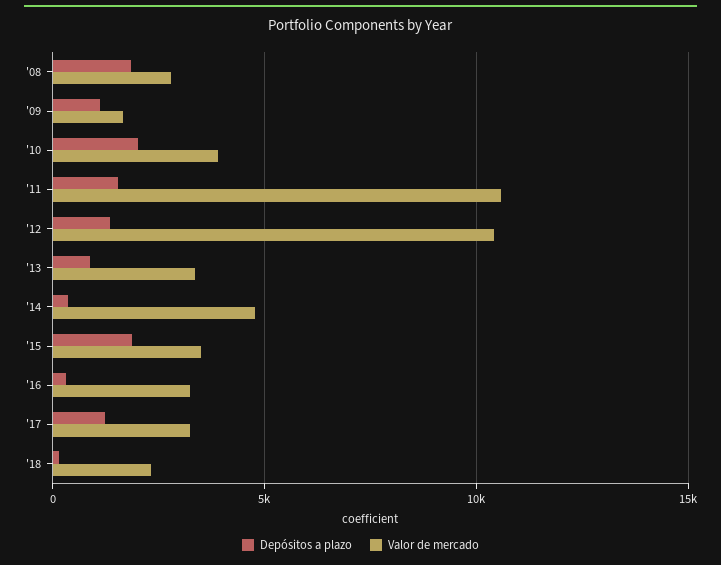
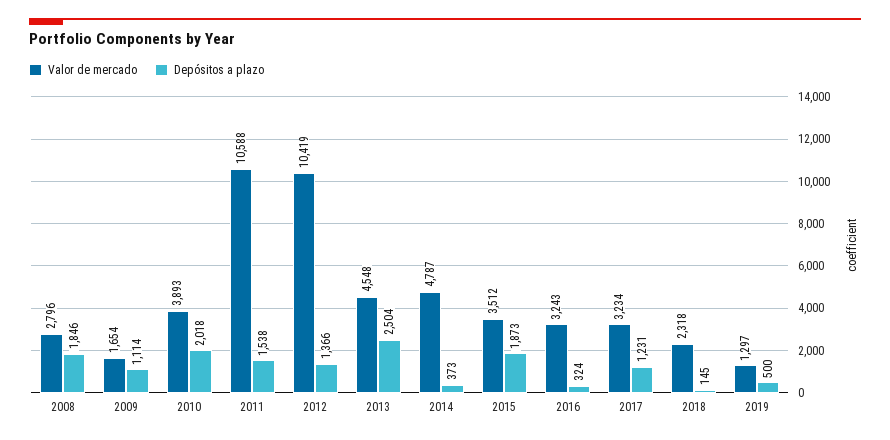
Depósitos a plazo, '13: 1000 -> 2504
Valor de mercado, '13: 3500 -> 4548
Valor de mercado, 2019: none -> 1297
Depósitos a plazo, 2019: none -> 500

